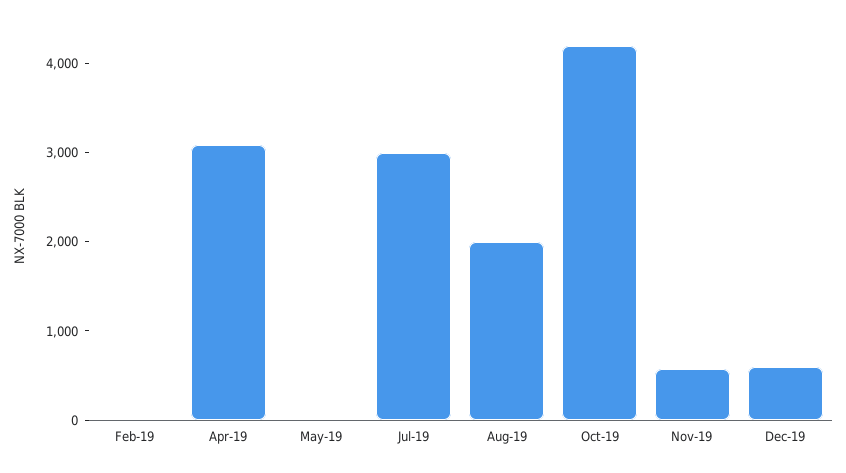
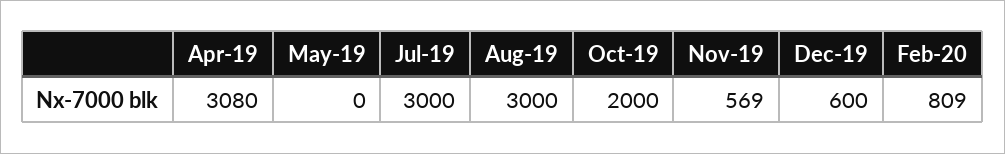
Feb-19: 0 -> none
Aug-19: 2000 -> 3000
Oct-19: 4200 -> 2000
Feb-20: none -> 809

